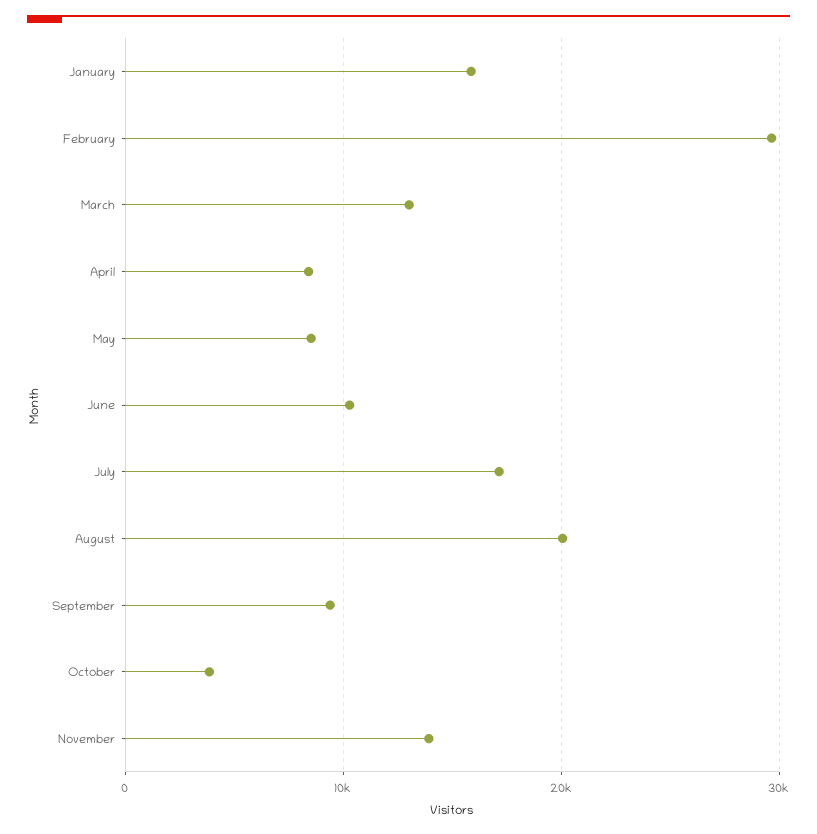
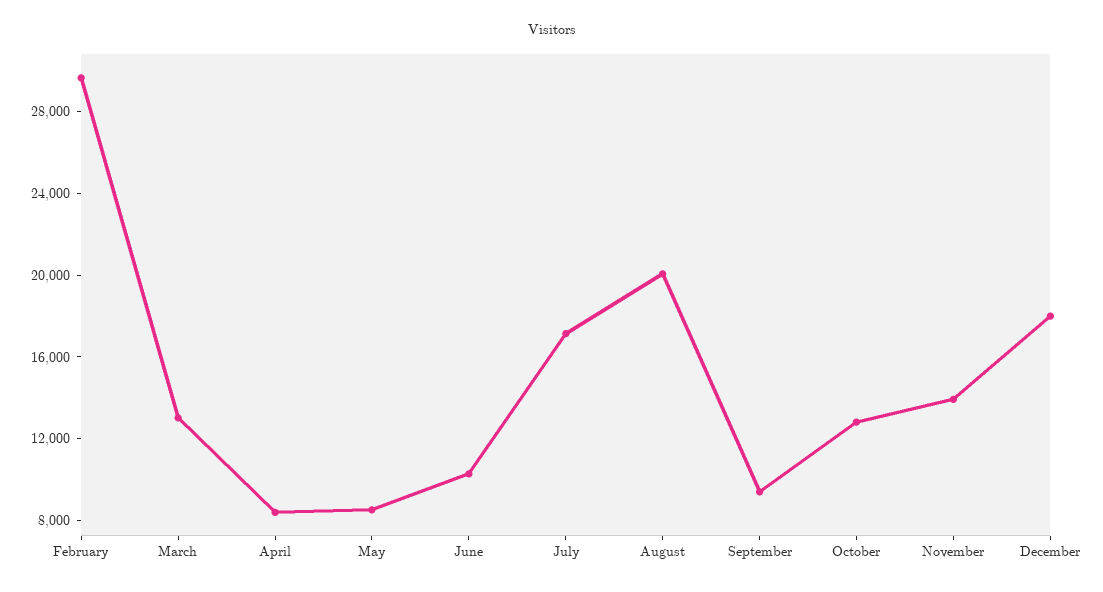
January: 16000 -> none
October: 4000 -> 13000
December: none -> 18000

